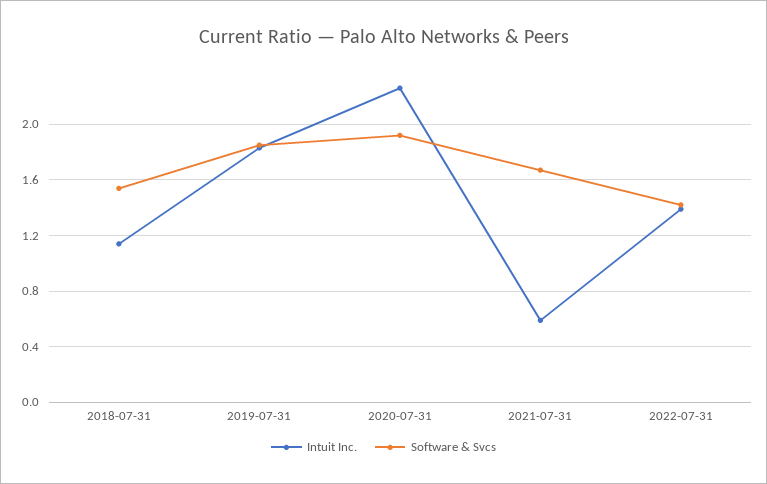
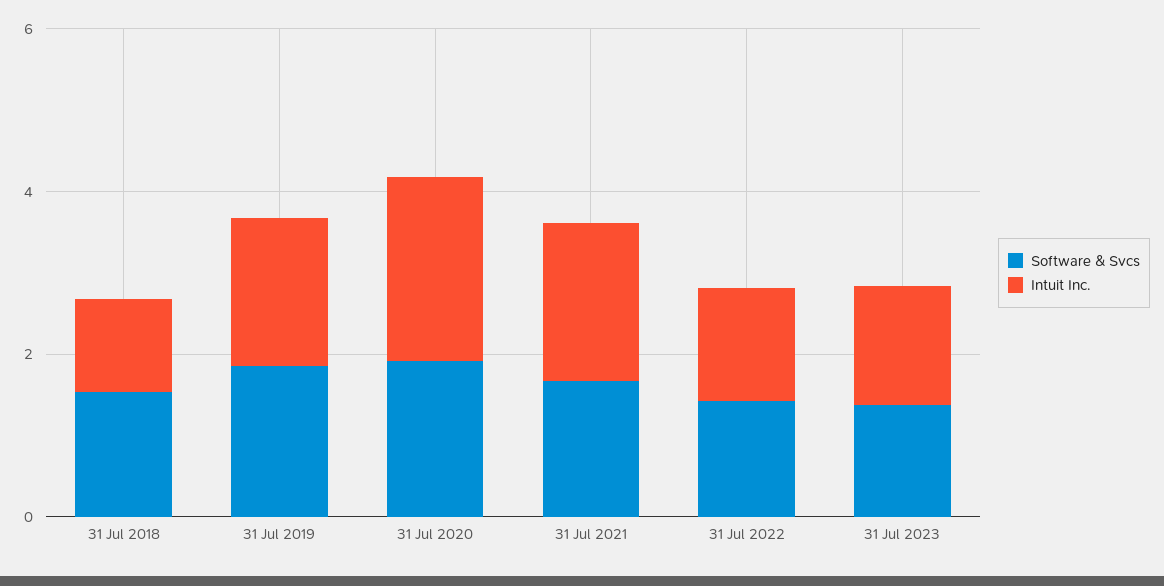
Intuit Inc., 2021-07-31: 0.6 -> 2
Software & Svcs, 31 Jul 2023: none -> 1.5
Intuit Inc., 31 Jul 2023: none -> 1.5

